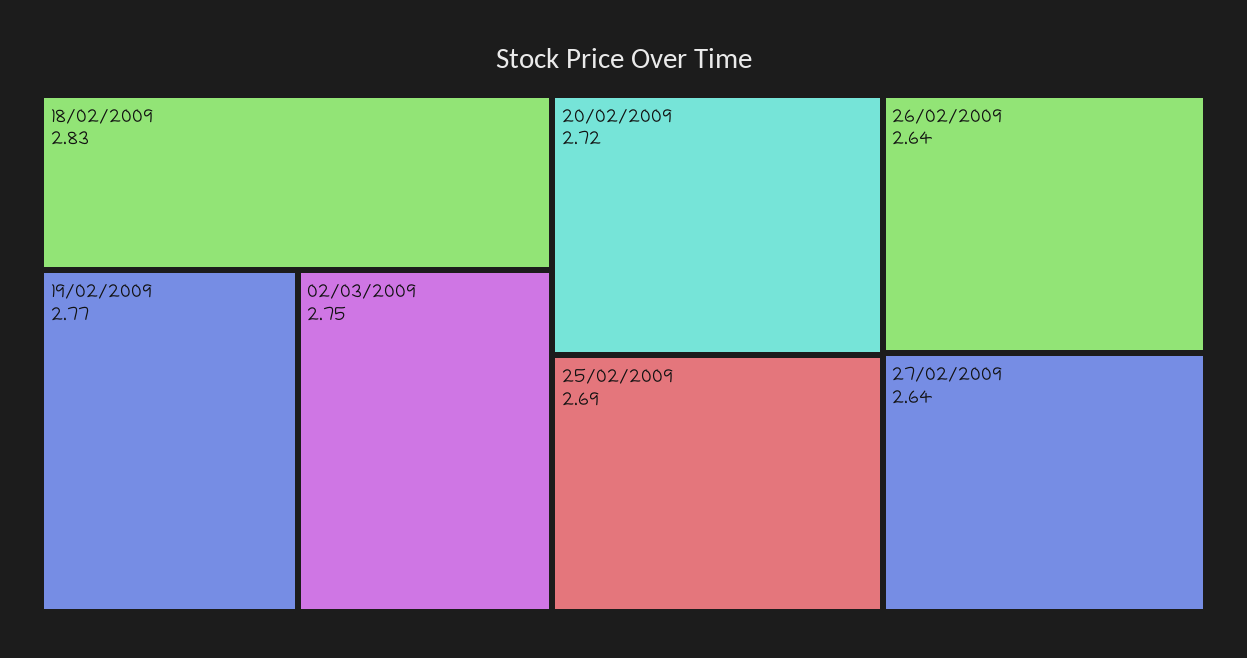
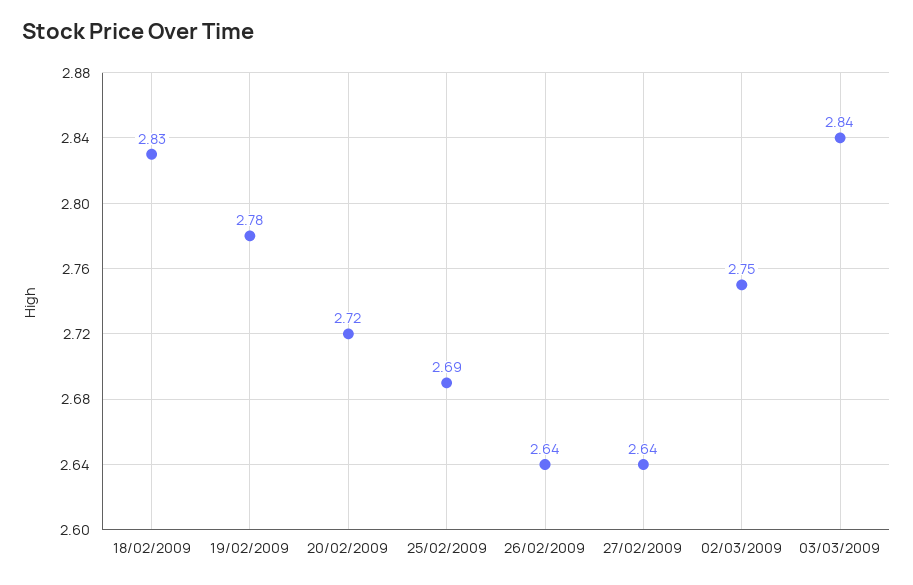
19/02/2009: 2.77 -> 2.78
03/03/2009: none -> 2.84

